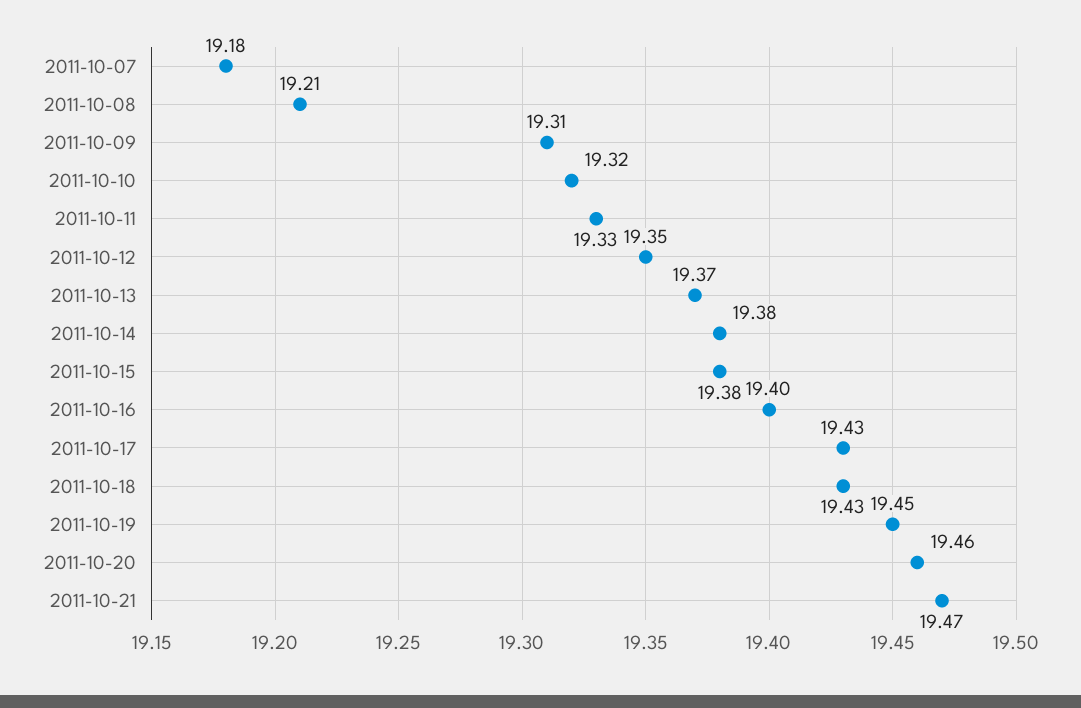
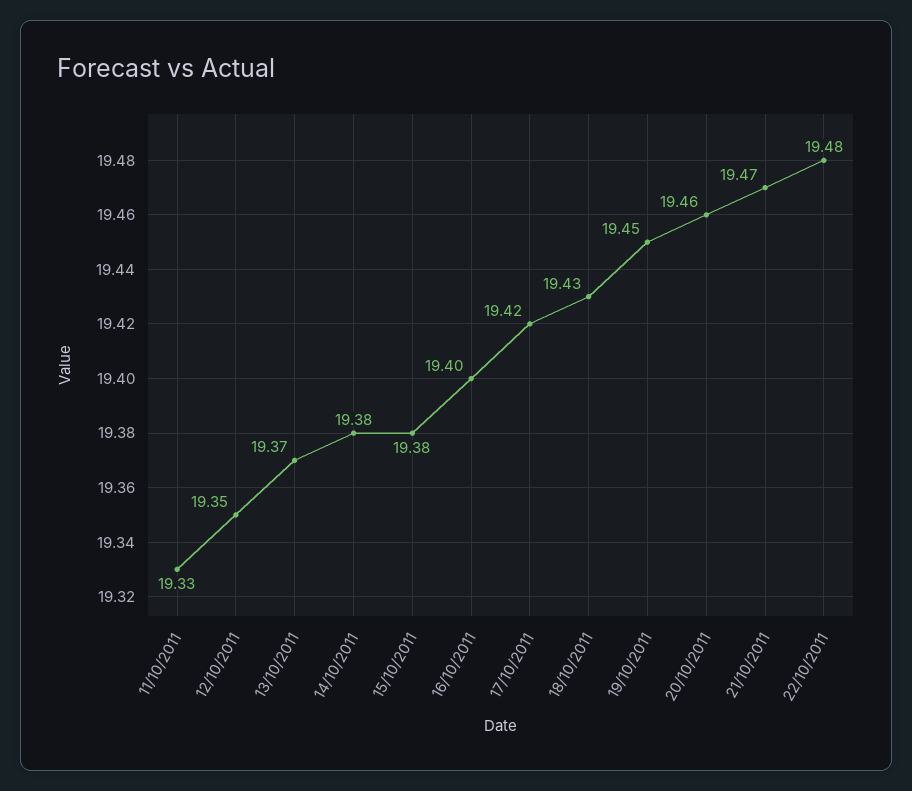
2011-10-07: 19.18 -> none
2011-10-08: 19.21 -> none
2011-10-09: 19.31 -> none
2011-10-10: 19.32 -> none
2011-10-17: 19.43 -> 19.42
22/10/2011: none -> 19.48

